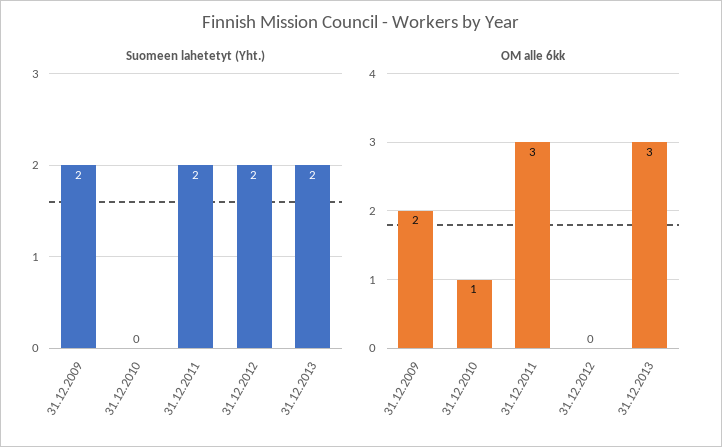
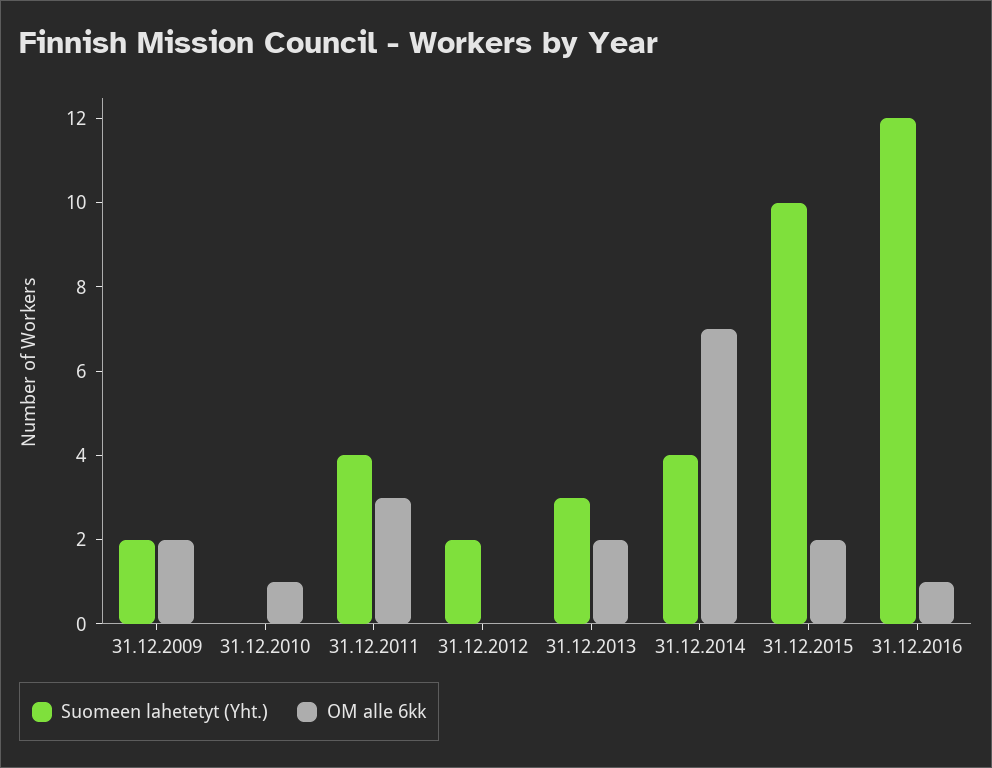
Suomeen lahetetyt (Yht.), 31.12.2011: 2 -> 4
Suomeen lahetetyt (Yht.), 31.12.2013: 2 -> 3
OM alle 6kk, 31.12.2013: 3 -> 2
Suomeen lahetetyt (Yht.), 31.12.2014: none -> 4
OM alle 6kk, 31.12.2014: none -> 7
Suomeen lahetetyt (Yht.), 31.12.2015: none -> 10
OM alle 6kk, 31.12.2015: none -> 2
Suomeen lahetetyt (Yht.), 31.12.2016: none -> 12
OM alle 6kk, 31.12.2016: none -> 1

